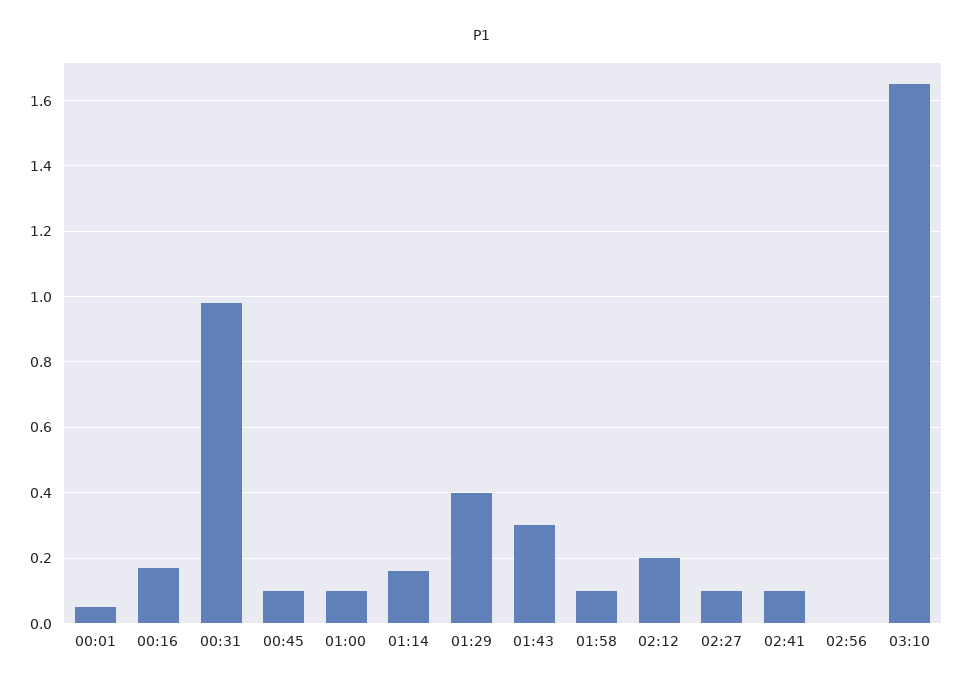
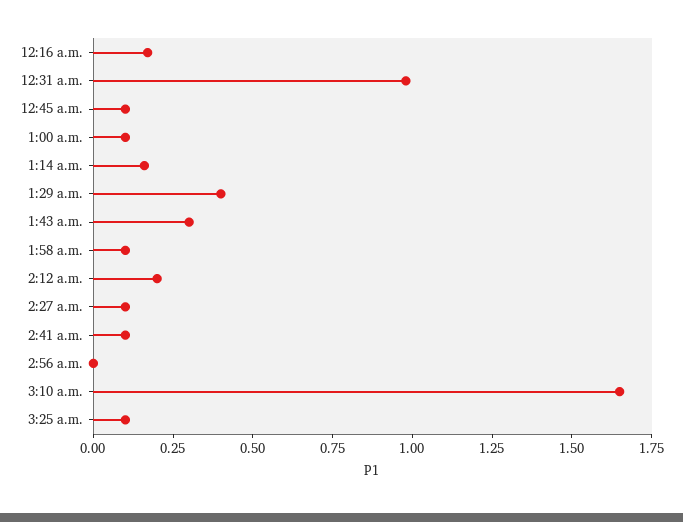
00:01: 0.05 -> none
3:25 a.m.: none -> 0.1

